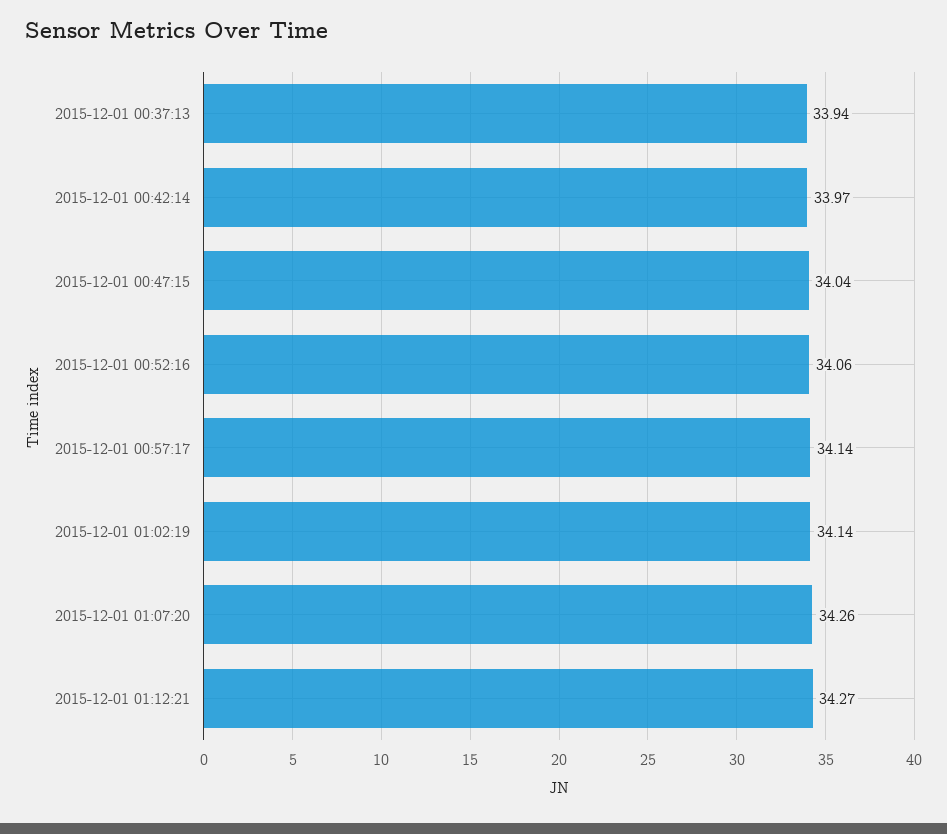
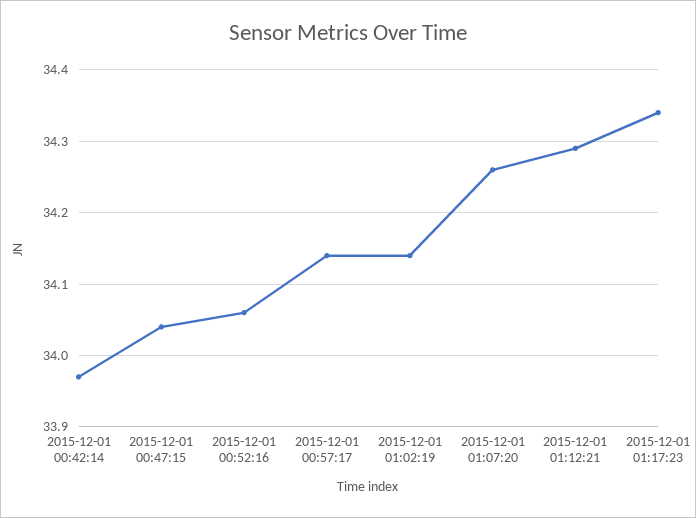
2015-12-01 00:37:13: 33.94 -> none
2015-12-01 01:12:21: 34.27 -> 34.29
2015-12-01 01:17:23: none -> 34.34

